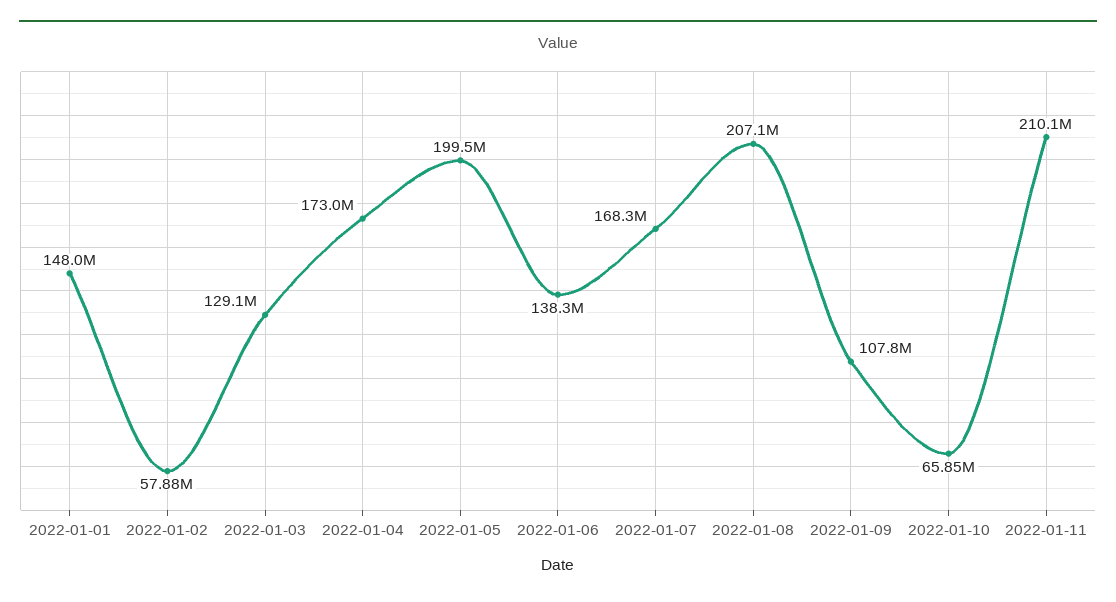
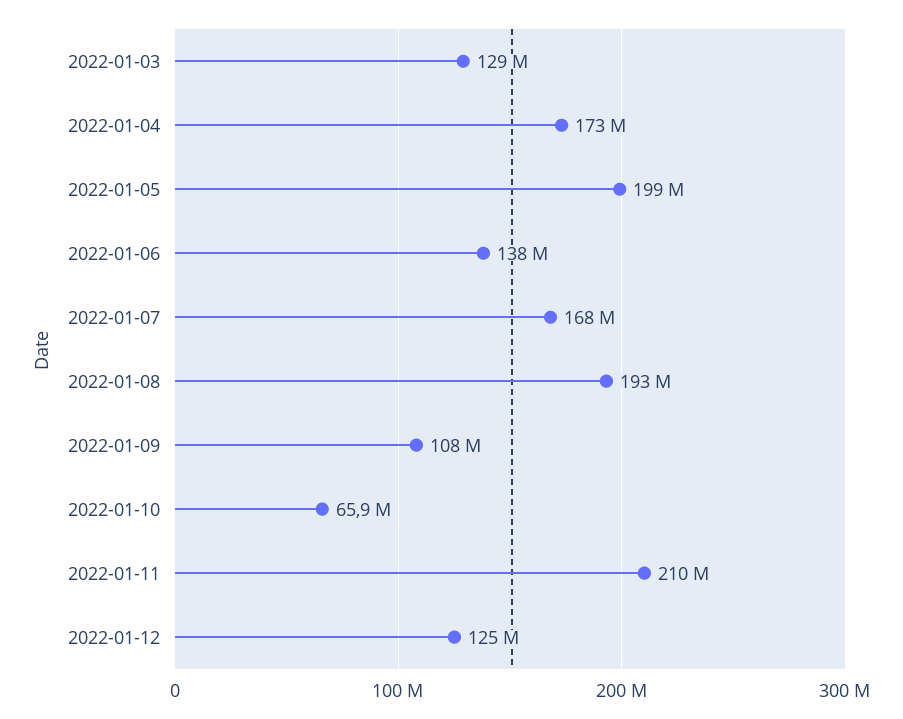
2022-01-01: 148000000 -> none
2022-01-02: 57880000 -> none
2022-01-08: 207100000 -> 193000000
2022-01-12: none -> 125000000

